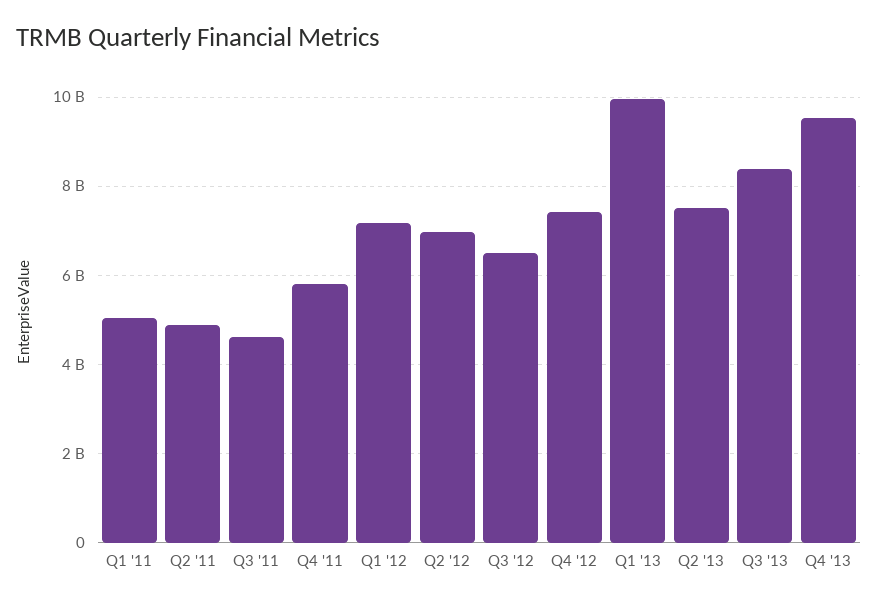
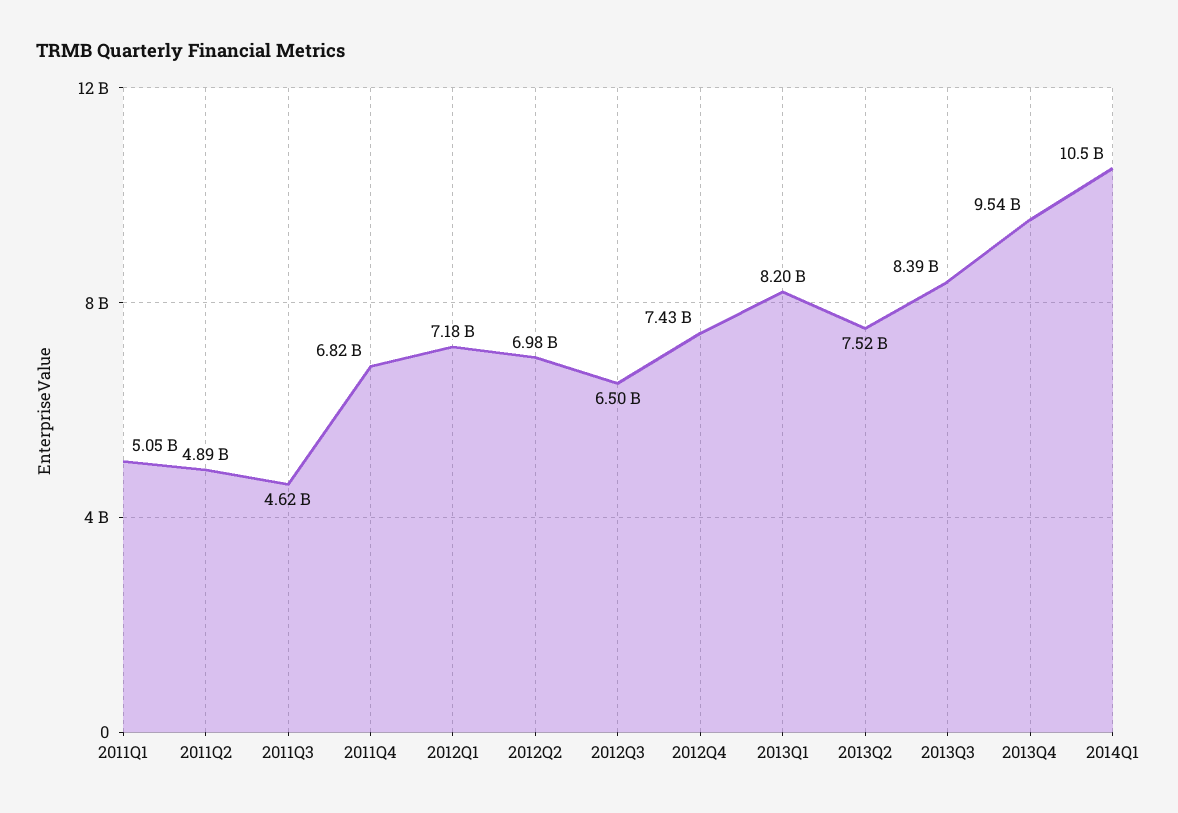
Q4 '11: 5800000000 -> 6820000000
Q1 '13: 10000000000 -> 8200000000
2014Q1: none -> 10500000000

